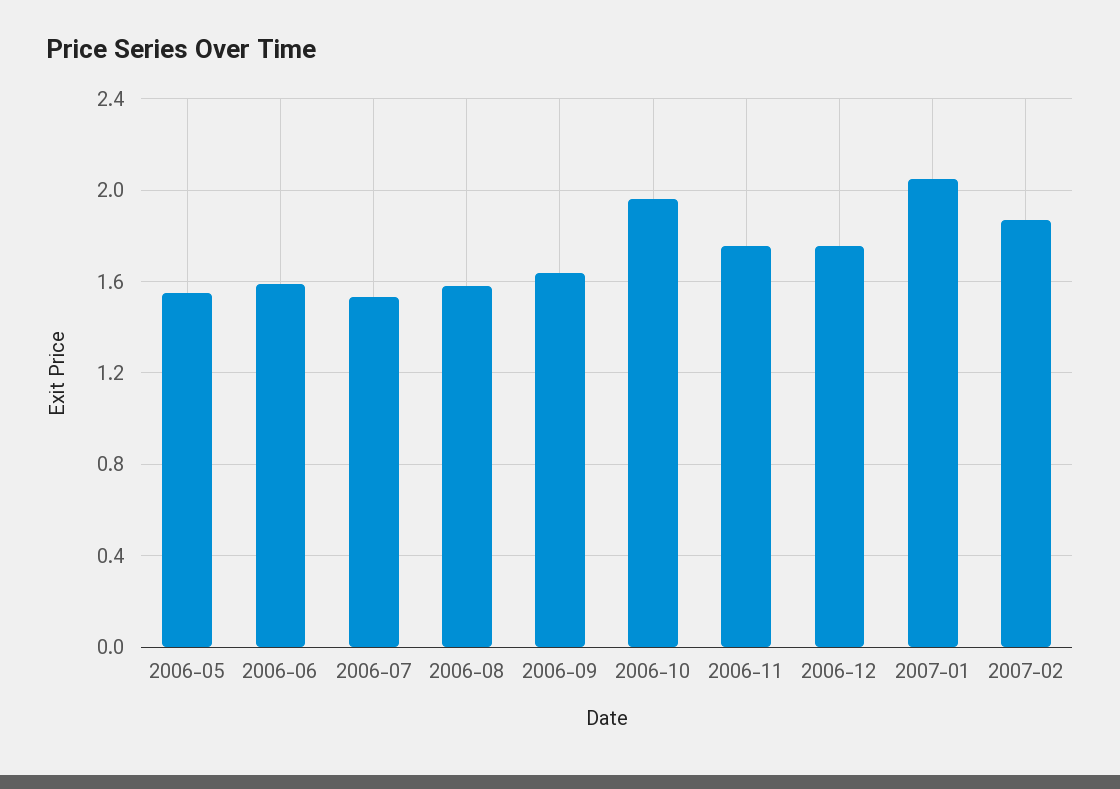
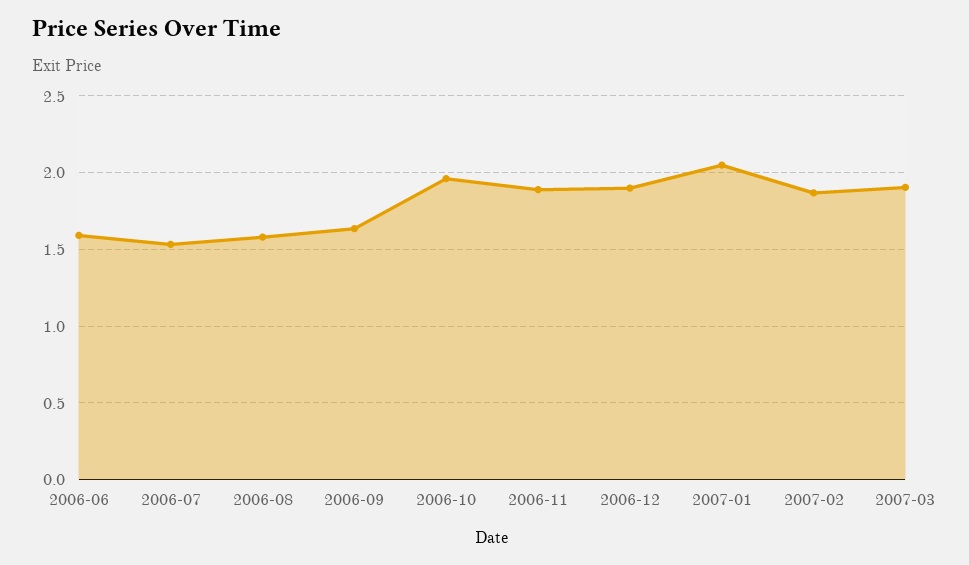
2006-05: 1.55 -> none
2006-11: 1.75 -> 1.9
2006-12: 1.75 -> 1.9
2007-03: none -> 1.9

